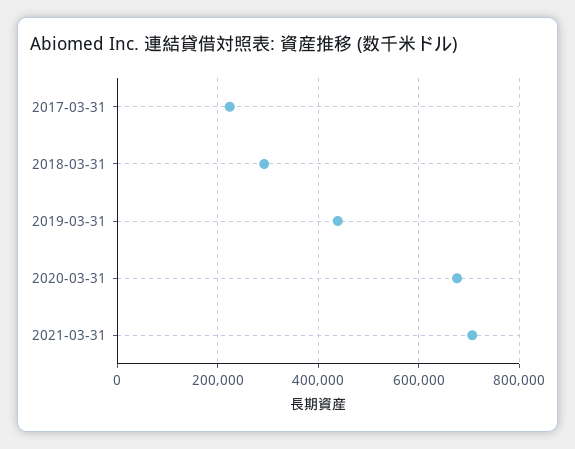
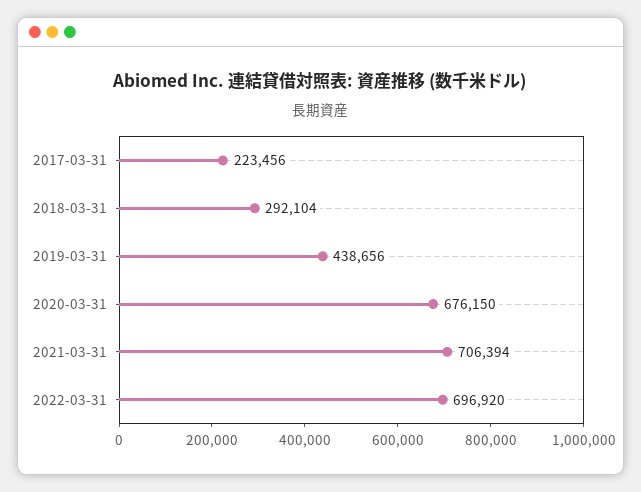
2022-03-31: none -> 696920

